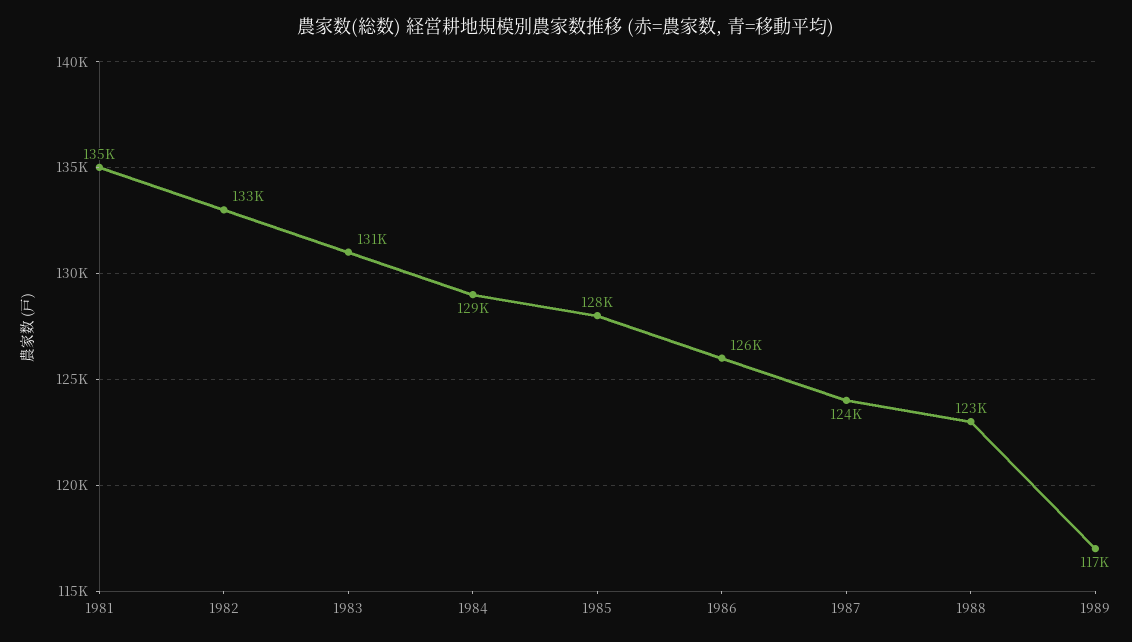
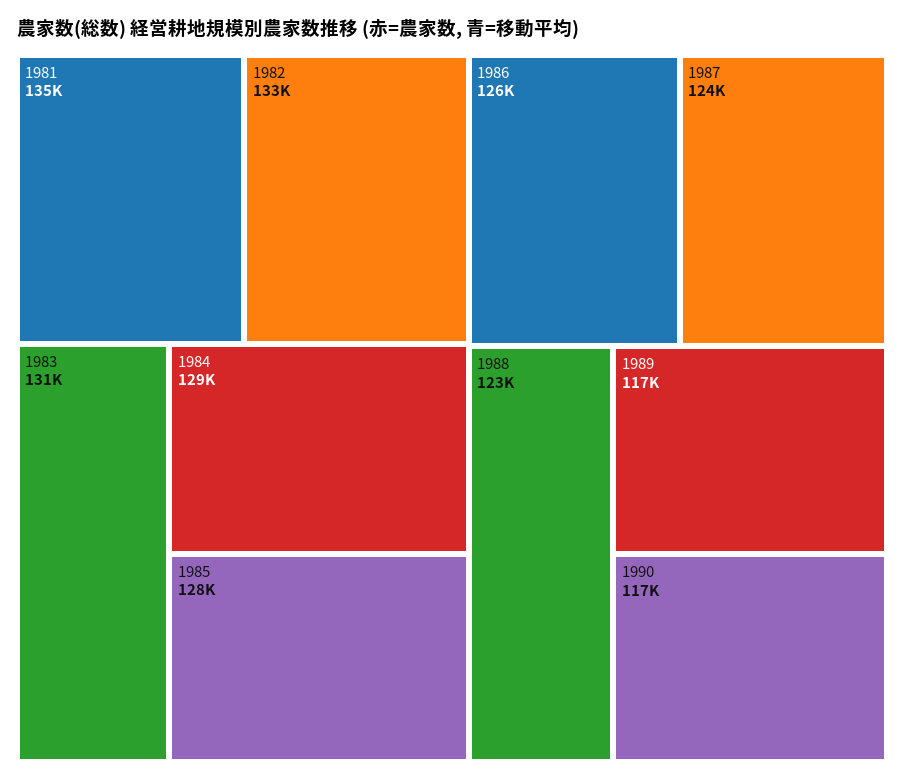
1990: none -> 117000

